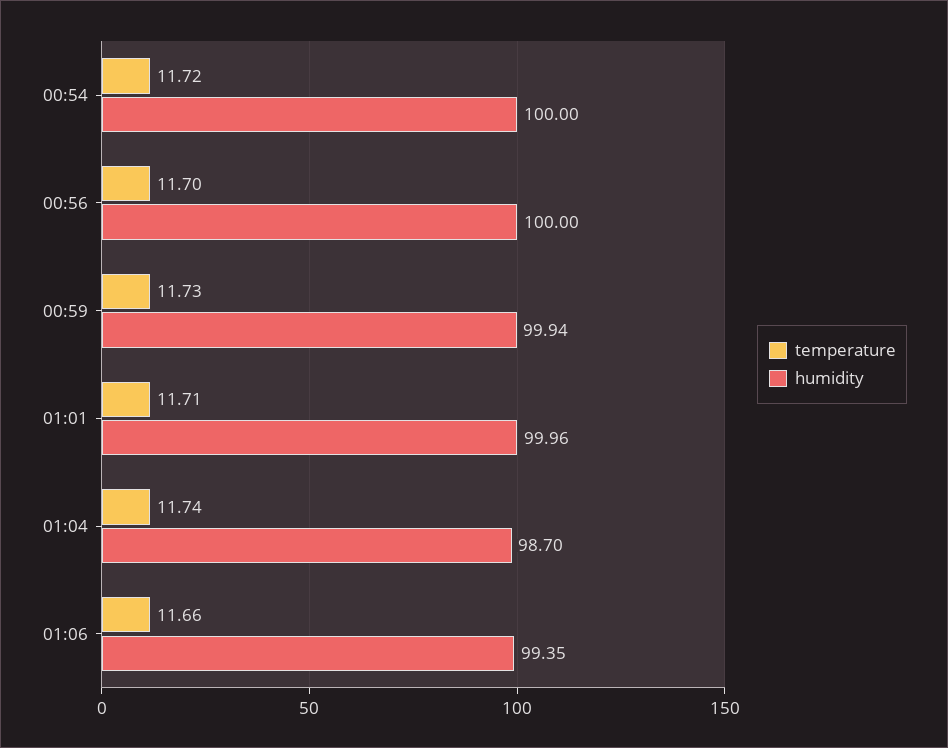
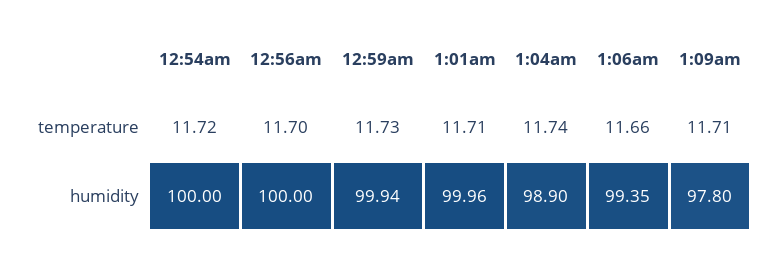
humidity, 01:04: 98.7 -> 98.9
temperature, 1:09am: none -> 11.71
humidity, 1:09am: none -> 97.8

